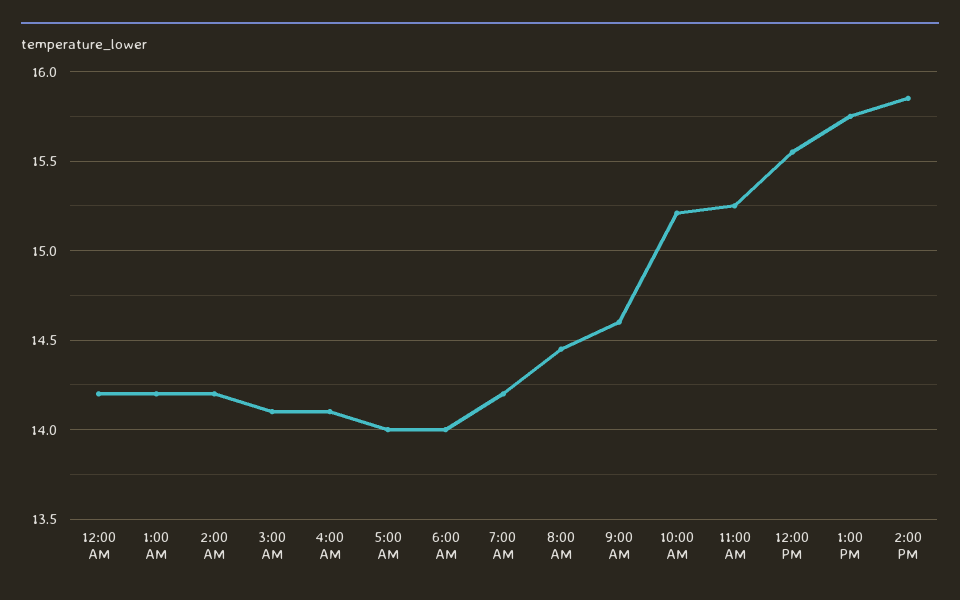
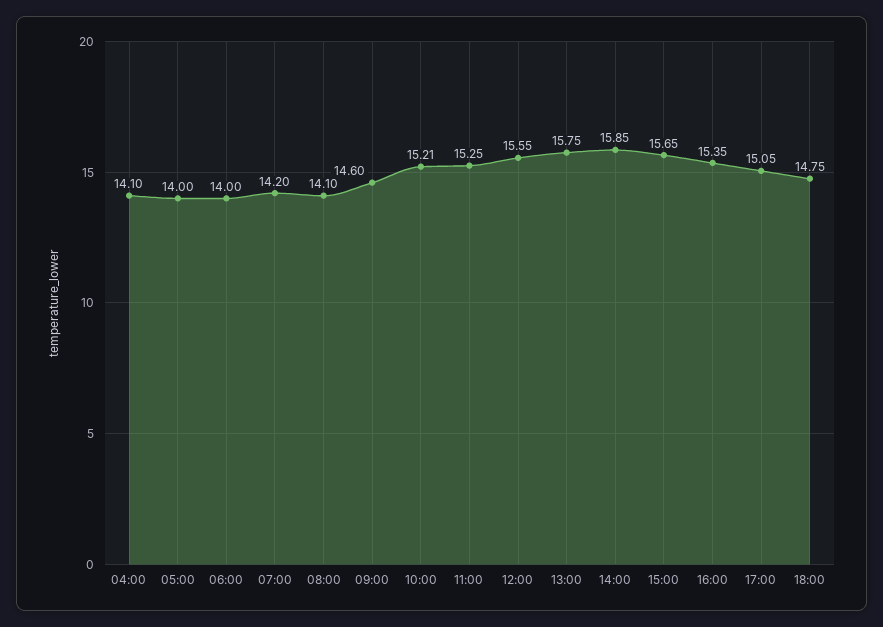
12:00 AM: 14.2 -> none
1:00 AM: 14.2 -> none
2:00 AM: 14.2 -> none
3:00 AM: 14.1 -> none
8:00 AM: 14.45 -> 14.1
15:00: none -> 15.65
16:00: none -> 15.35
17:00: none -> 15.05
18:00: none -> 14.75

